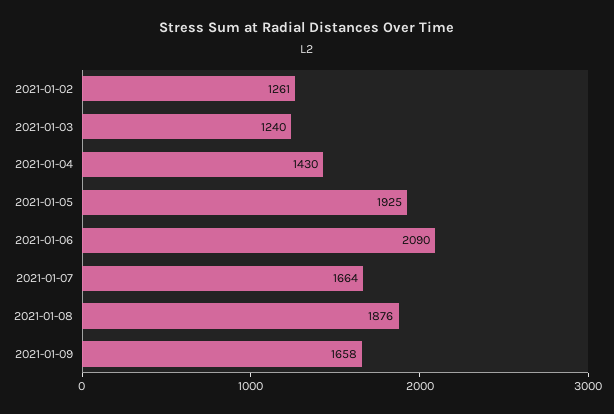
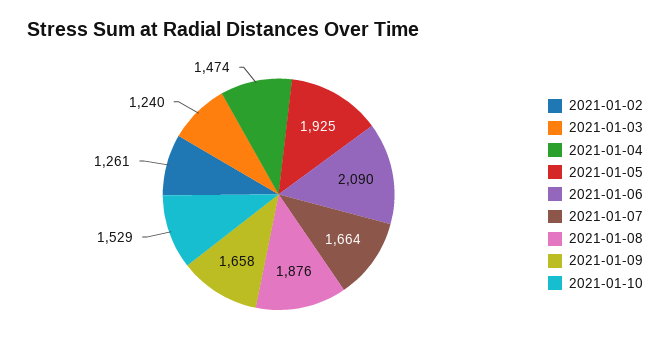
2021-01-04: 1430 -> 1474
2021-01-10: none -> 1529

